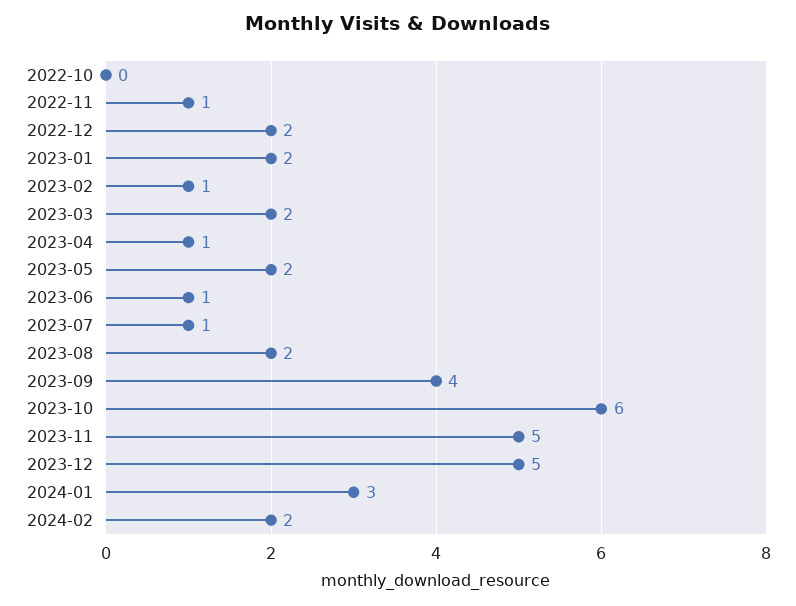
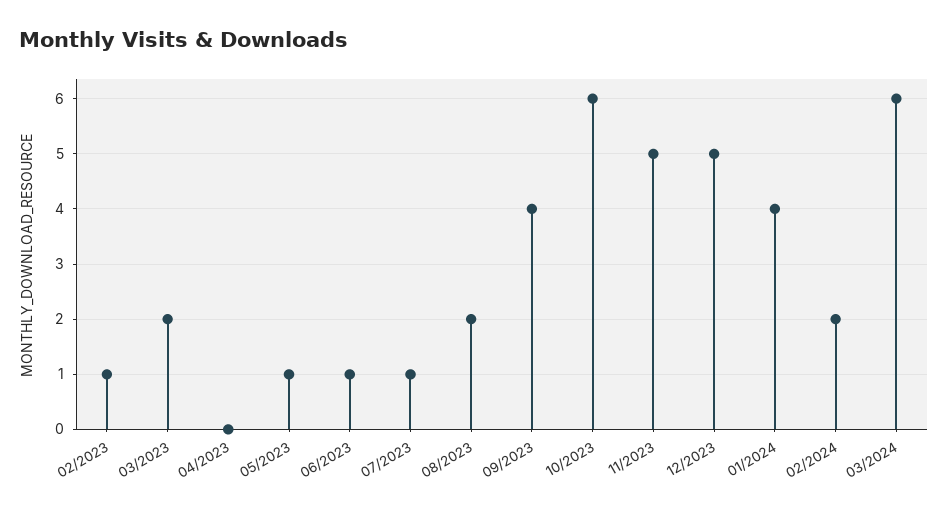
2022-10: 0 -> none
2022-11: 1 -> none
2022-12: 2 -> none
2023-01: 2 -> none
2023-04: 1 -> 0
2023-05: 2 -> 1
2024-01: 3 -> 4
03/2024: none -> 6

